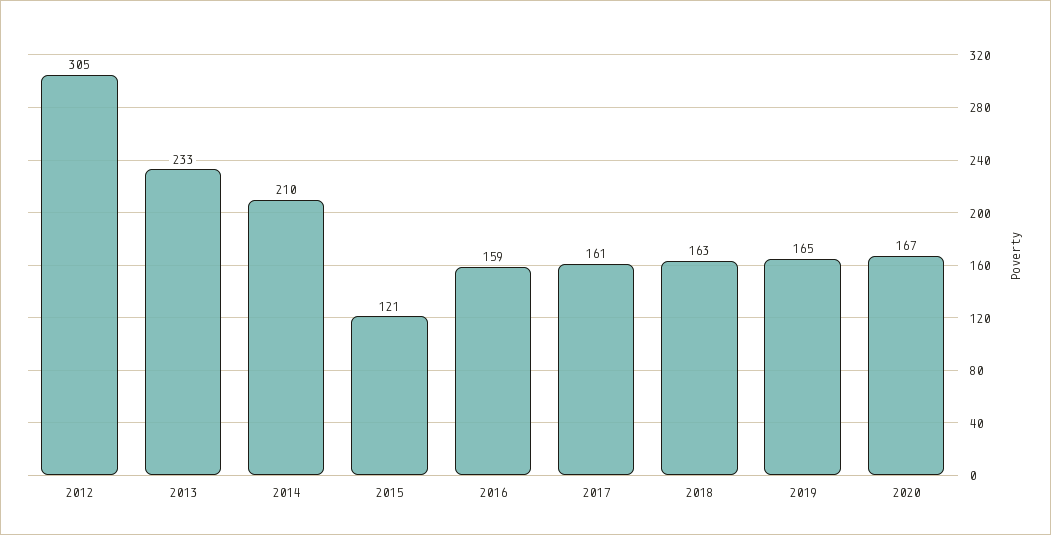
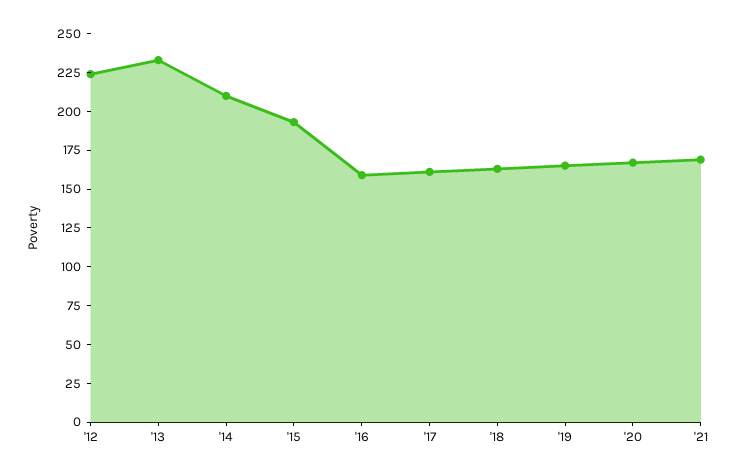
2012: 305 -> 225
2015: 121 -> 200
'21: none -> 175

